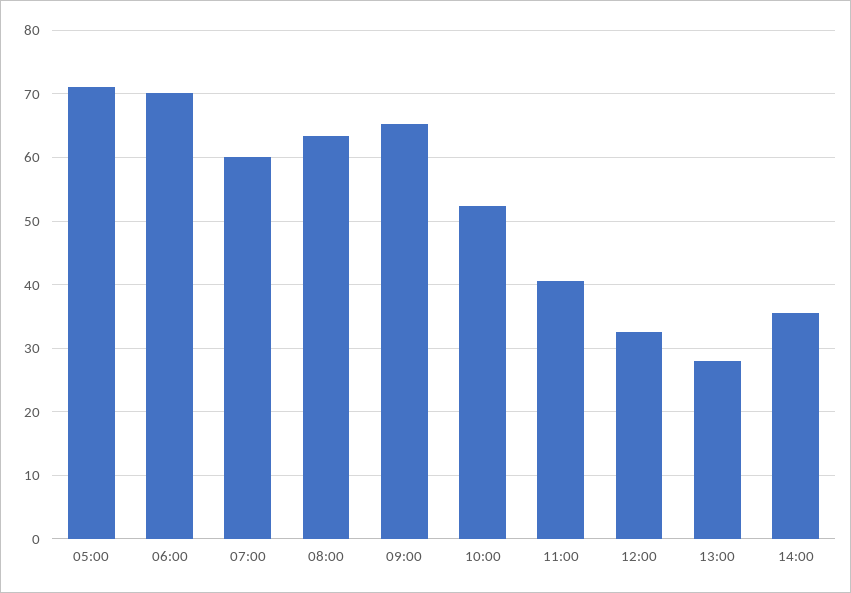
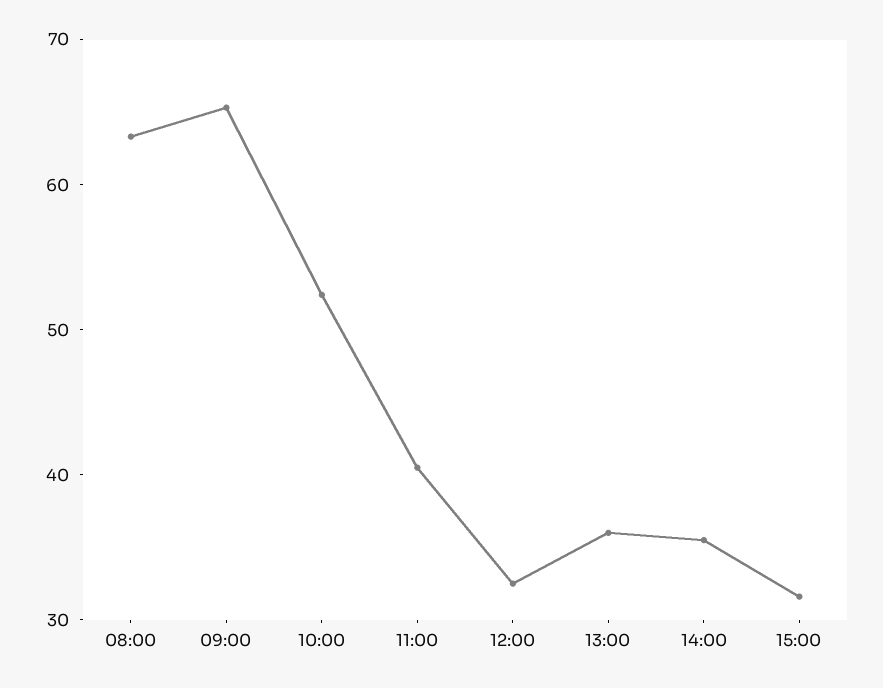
05:00: 71 -> none
06:00: 70 -> none
07:00: 60 -> none
13:00: 28 -> 36
15:00: none -> 32

